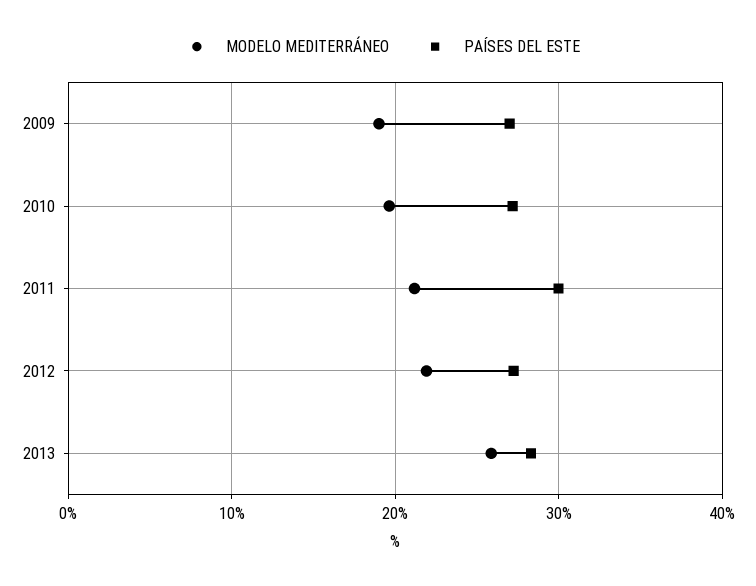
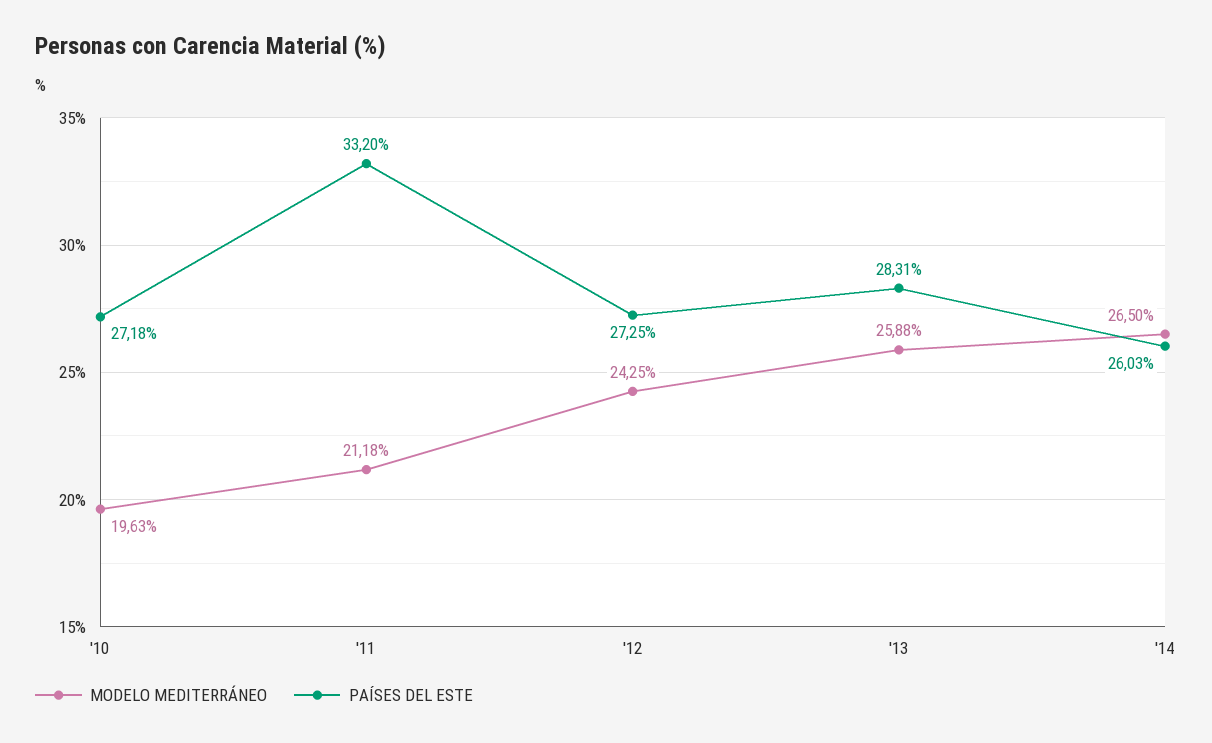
MODELO MEDITERRÁNEO, 2009: 19 -> none
PAÍSES DEL ESTE, 2009: 27 -> none
PAÍSES DEL ESTE, 2011: 30 -> 33.2
MODELO MEDITERRÁNEO, 2012: 22 -> 24.25
MODELO MEDITERRÁNEO, '14: none -> 26.5
PAÍSES DEL ESTE, '14: none -> 26.03

